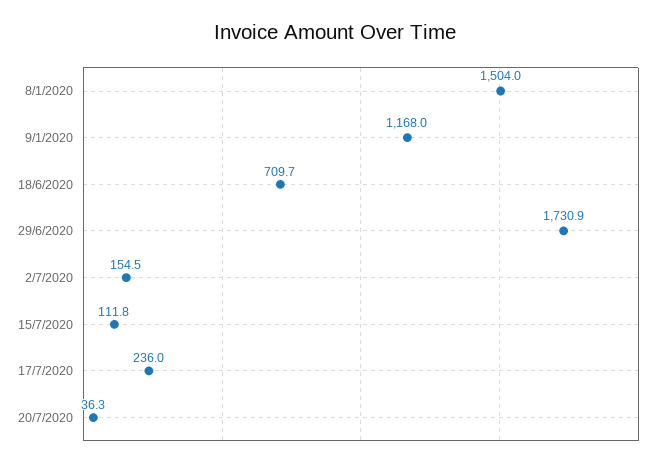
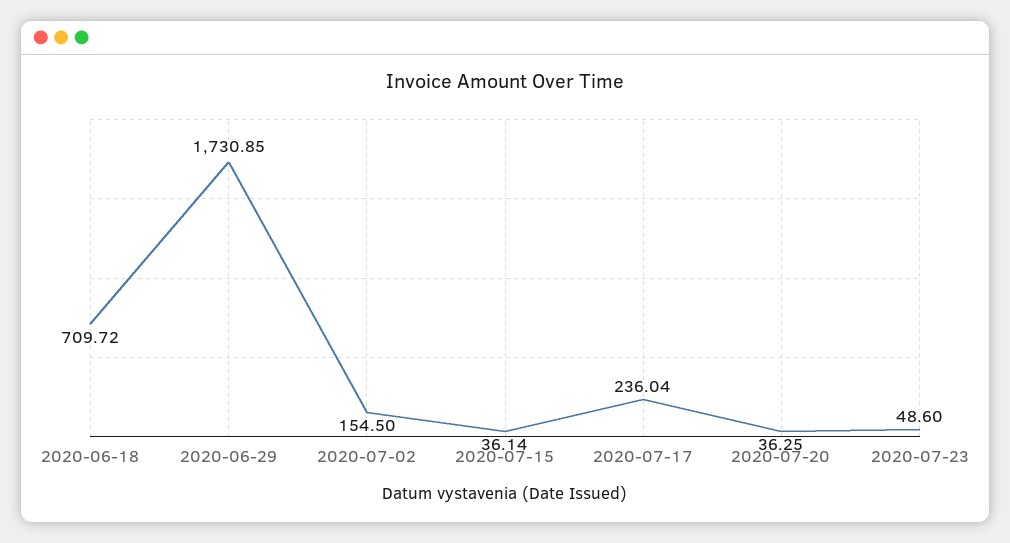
8/1/2020: 1504 -> none
9/1/2020: 1168 -> none
15/7/2020: 111.8 -> 36.14
2020-07-23: none -> 48.6

